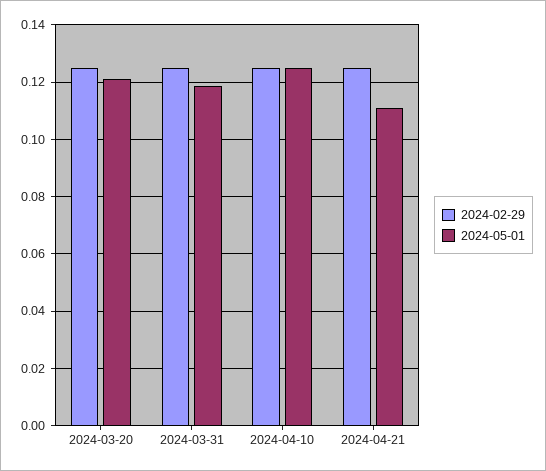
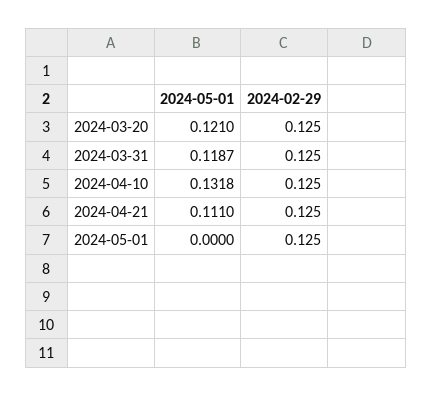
2024-05-01, 2024-04-10: 0.125 -> 0.1318
2024-05-01, 2024-05-01: none -> 0
2024-02-29, 2024-05-01: none -> 0.125

